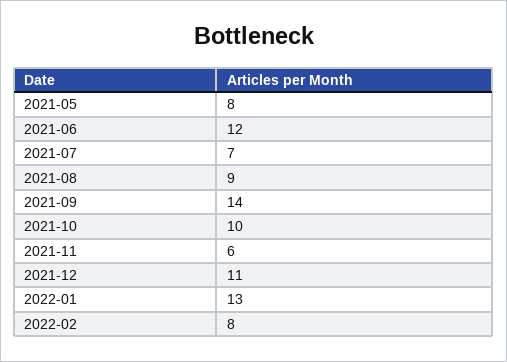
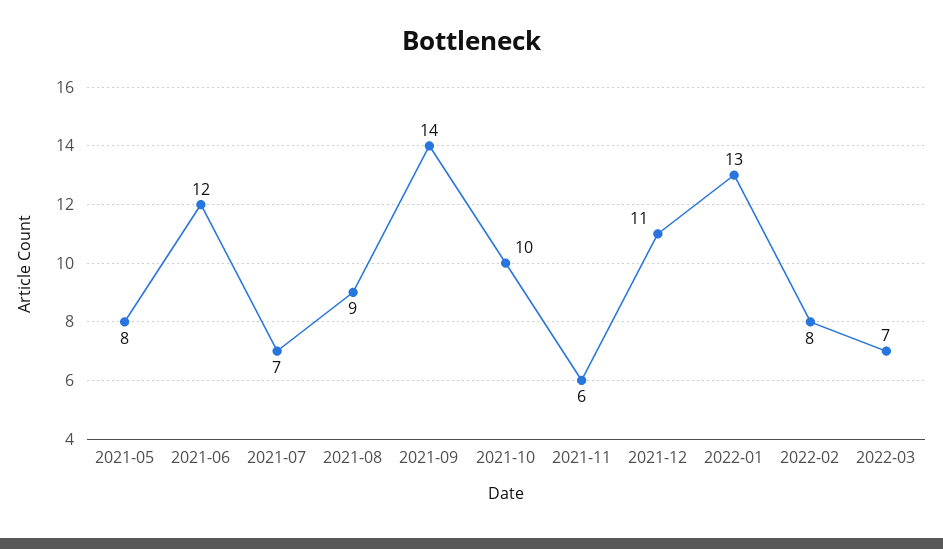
2022-03: none -> 7

